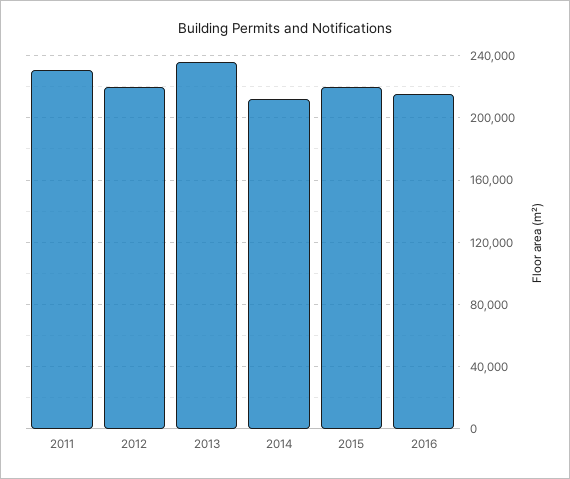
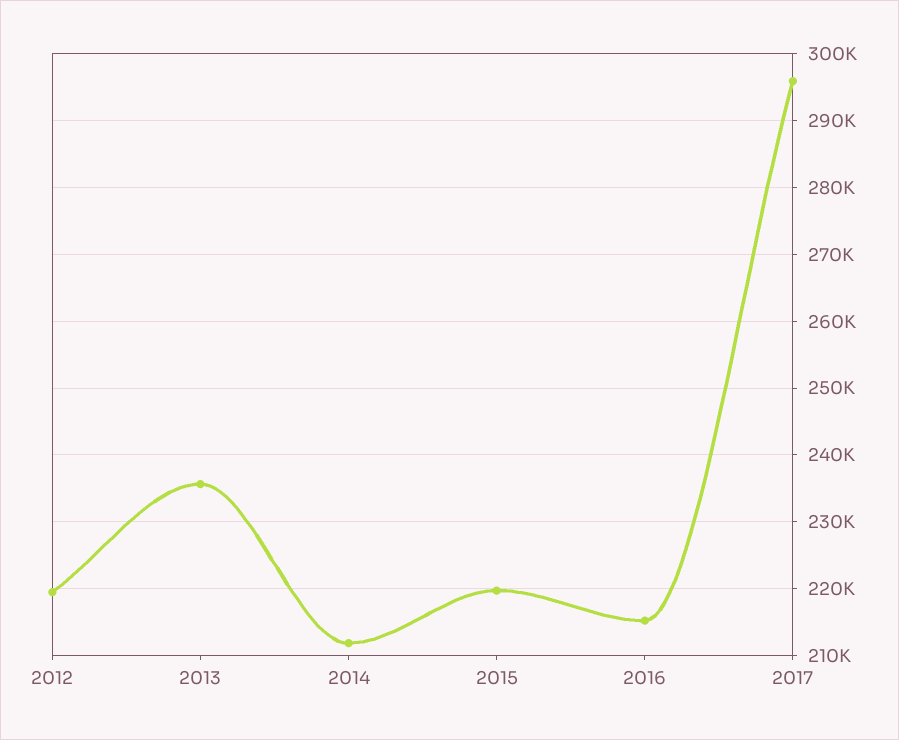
2011: 230000 -> none
2017: none -> 296000

